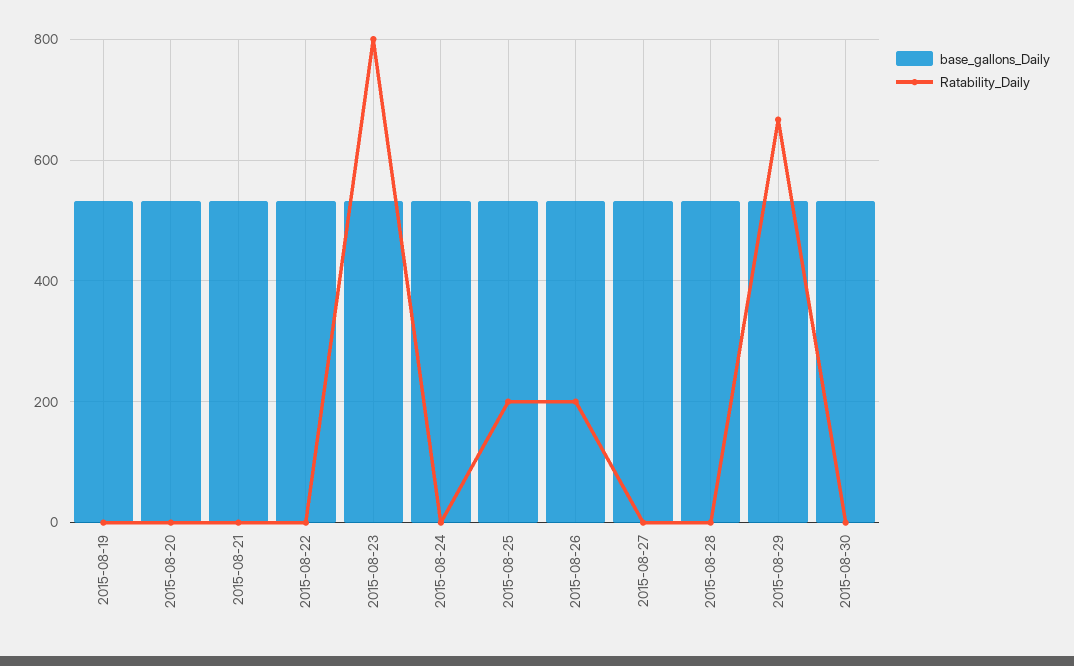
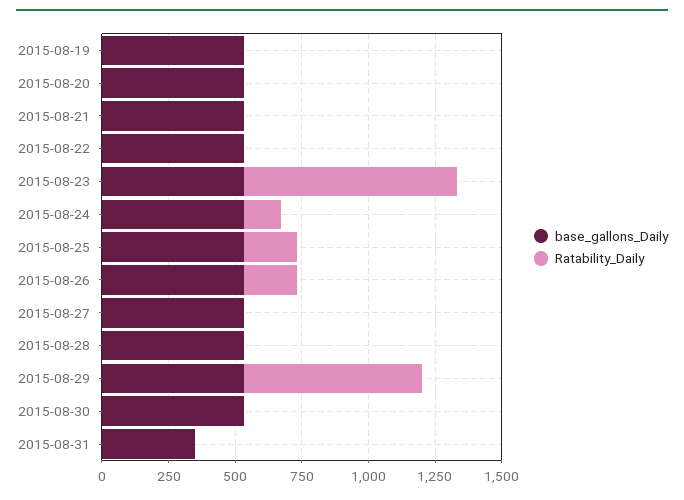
Ratability_Daily, 2015-08-24: 0 -> 150
base_gallons_Daily, 2015-08-31: none -> 350
Ratability_Daily, 2015-08-31: none -> 0

